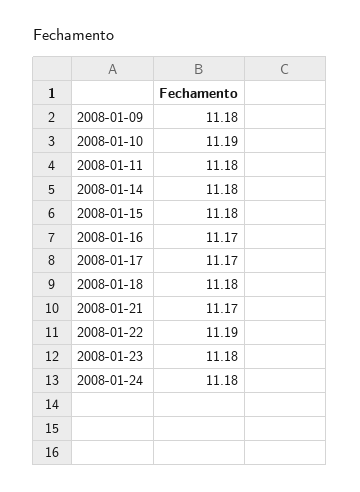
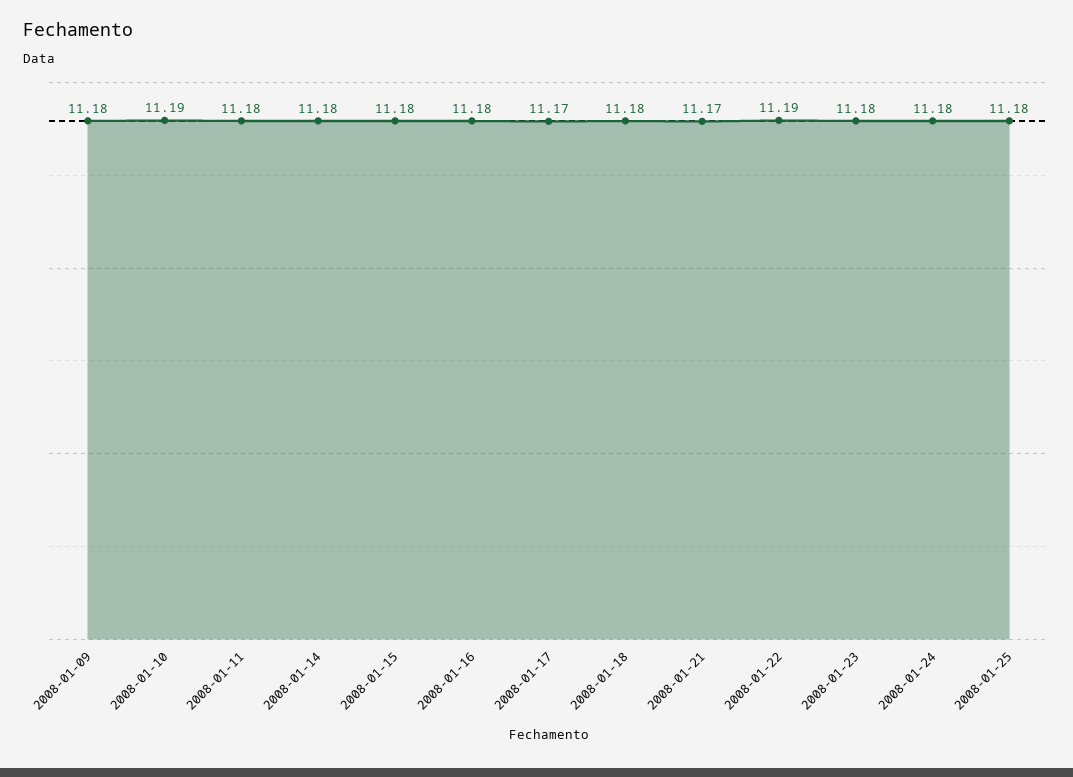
2008-01-16: 11.17 -> 11.18
2008-01-25: none -> 11.18

